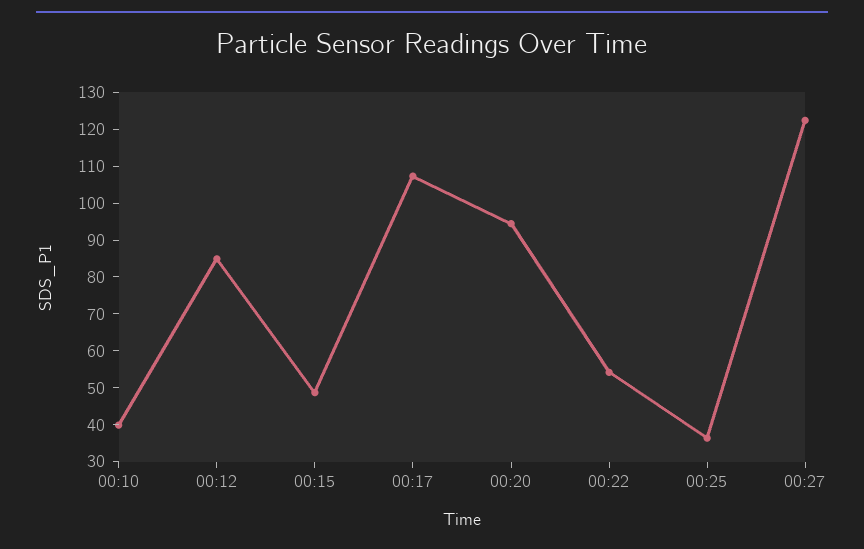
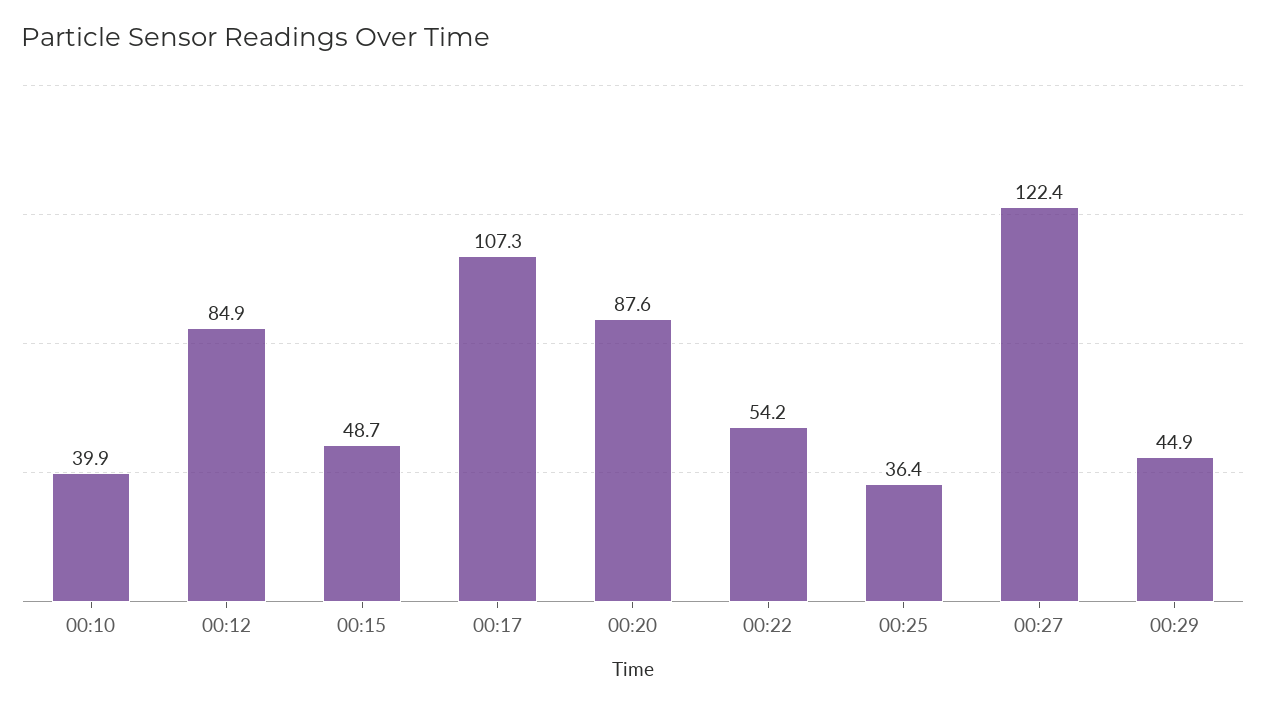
00:20: 95 -> 87.6
00:29: none -> 44.9

